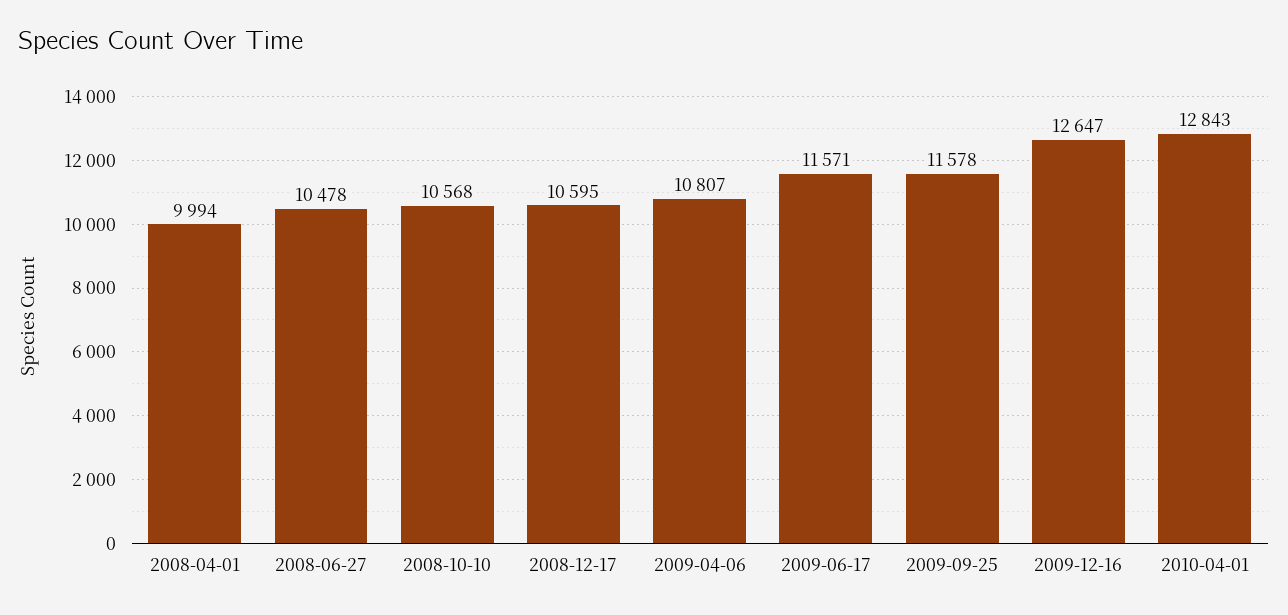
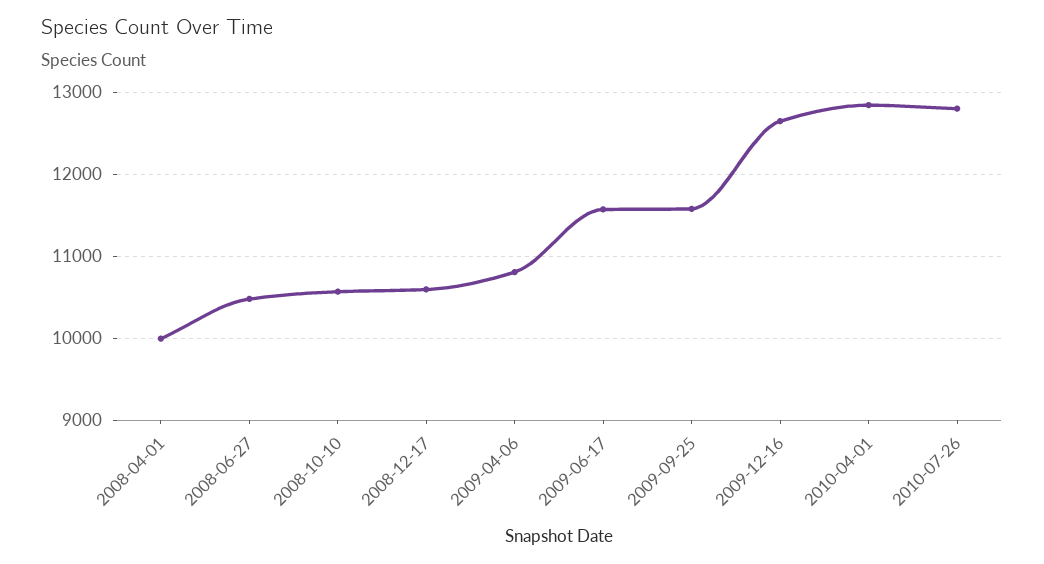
2010-07-26: none -> 12800

